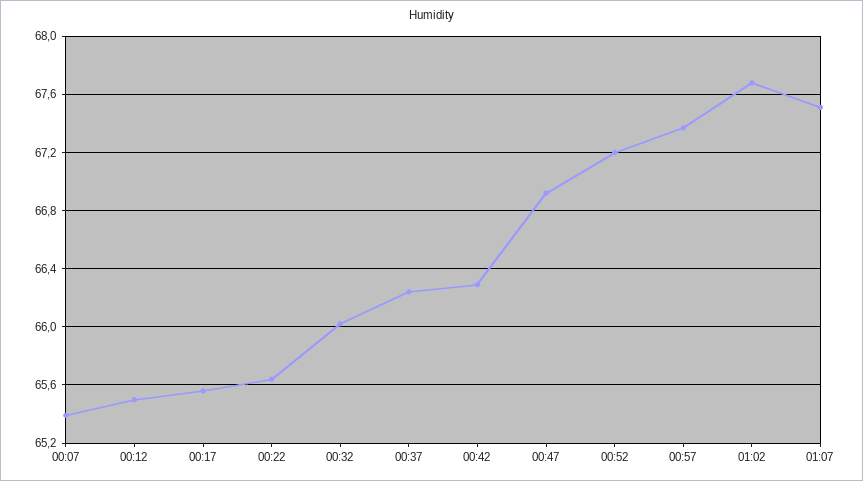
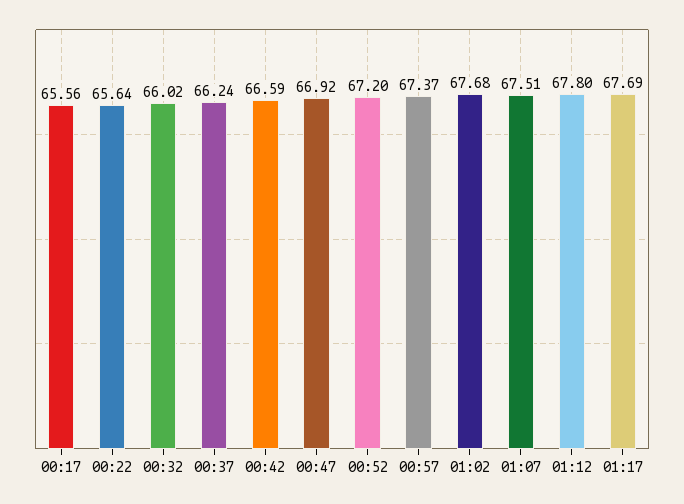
00:07: 65.4 -> none
00:12: 65.5 -> none
00:42: 66.3 -> 66.59
01:12: none -> 67.8
01:17: none -> 67.69

